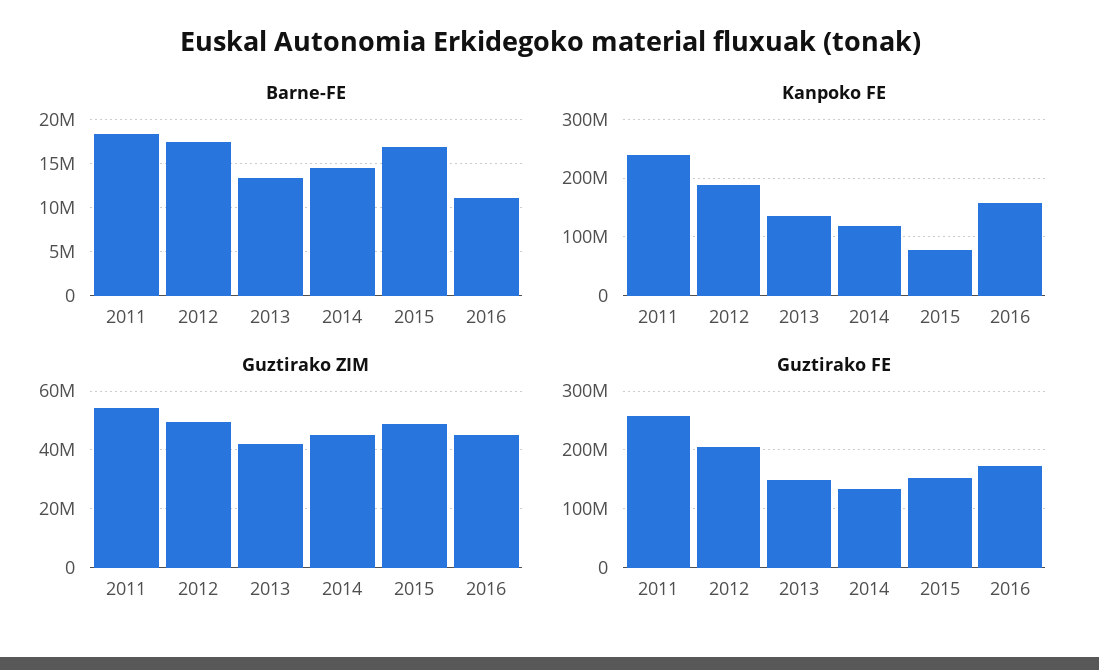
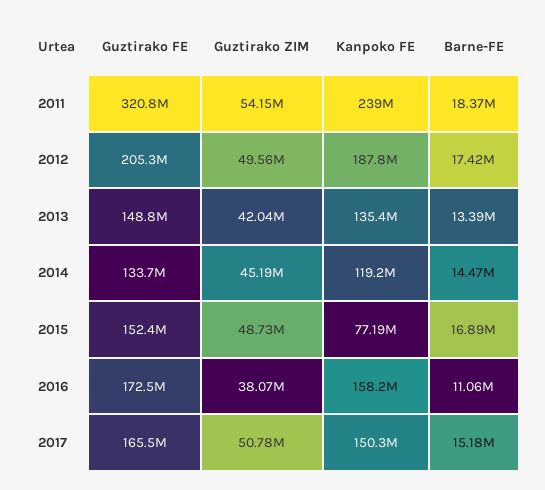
Guztirako ZIM, 2016: 45000000 -> 38070000
Guztirako FE, 2011: 260000000 -> 320800000
Guztirako FE, 2017: none -> 165500000
Guztirako ZIM, 2017: none -> 50780000
Kanpoko FE, 2017: none -> 150300000
Barne-FE, 2017: none -> 15180000

